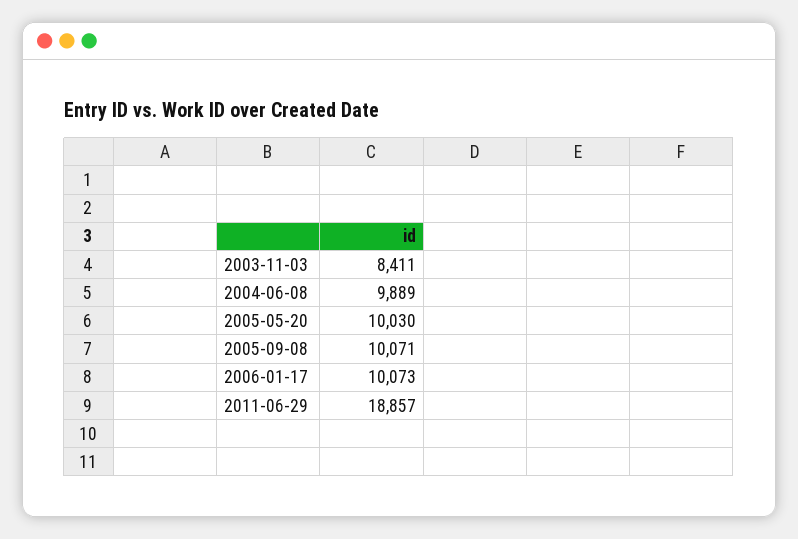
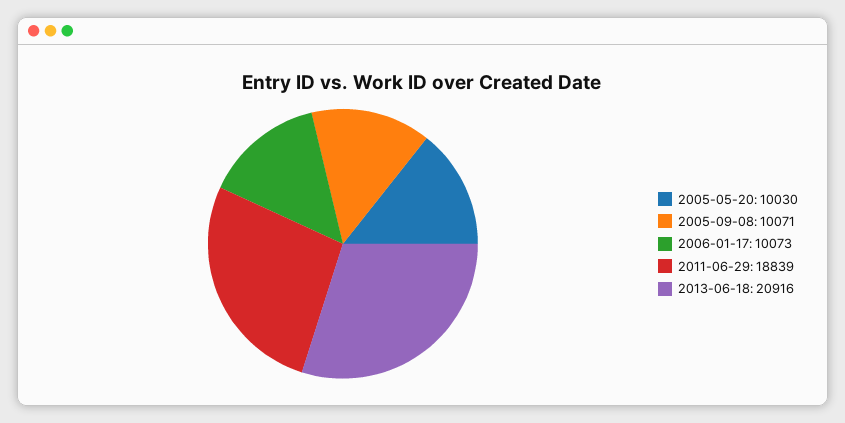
2003-11-03: 8411 -> none
2004-06-08: 9889 -> none
2011-06-29: 18857 -> 18839
2013-06-18: none -> 20916

